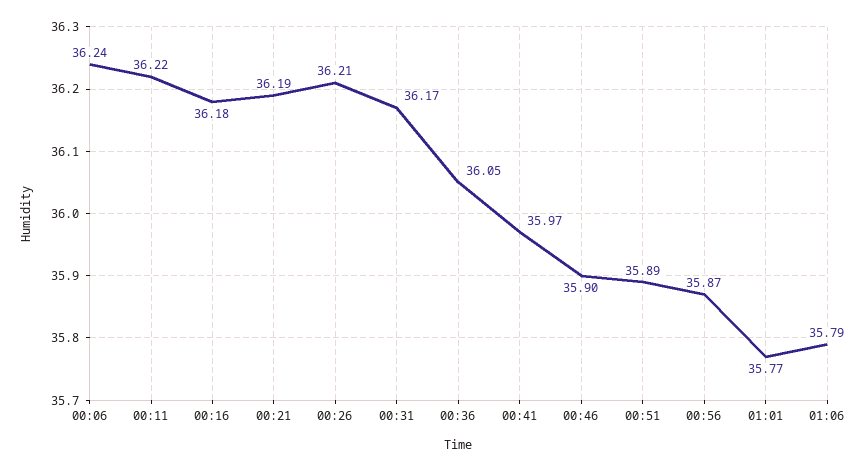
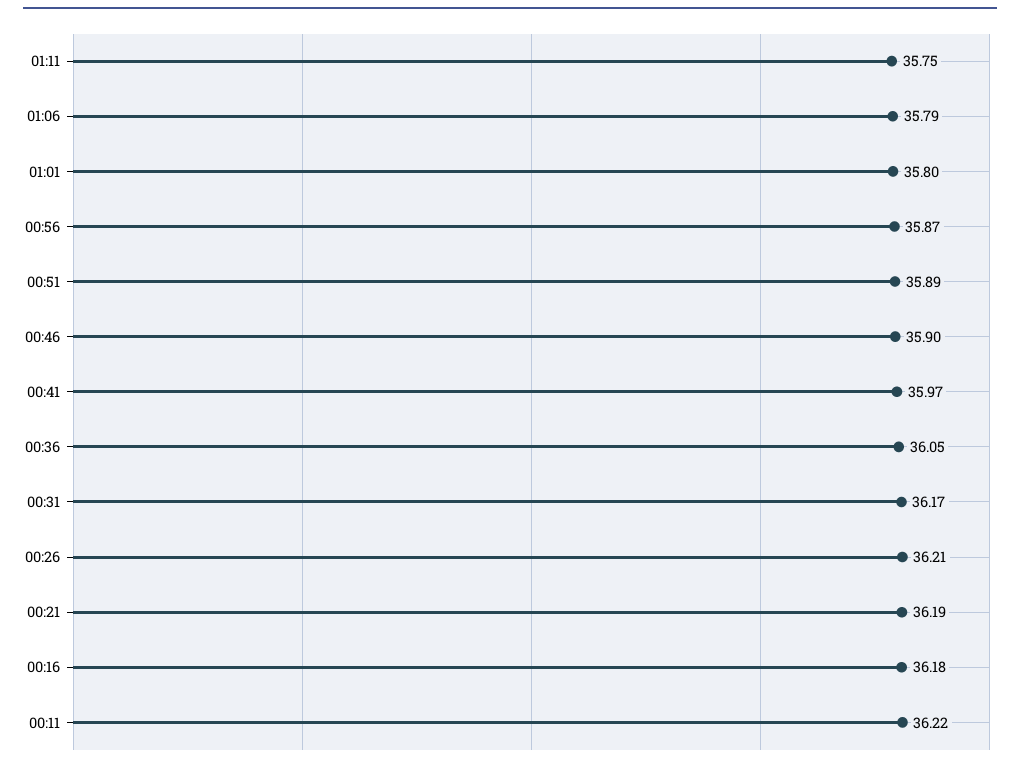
00:06: 36.24 -> none
01:01: 35.77 -> 35.8
01:11: none -> 35.75

